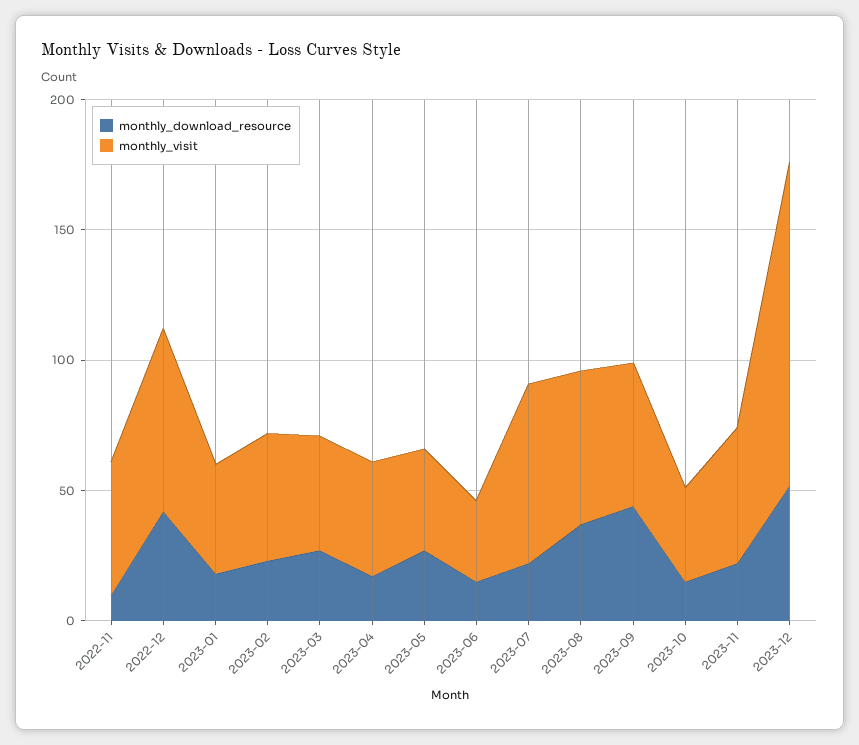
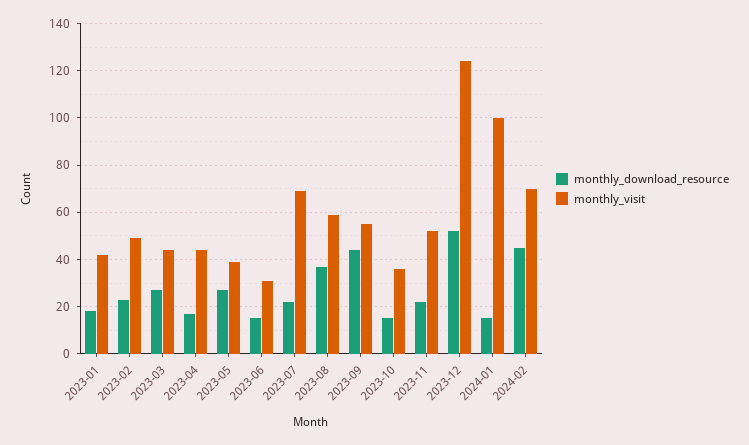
monthly_download_resource, 2022-11: 10 -> none
monthly_visit, 2022-11: 50 -> none
monthly_download_resource, 2022-12: 40 -> none
monthly_visit, 2022-12: 70 -> none
monthly_download_resource, 2024-01: none -> 15
monthly_visit, 2024-01: none -> 100
monthly_download_resource, 2024-02: none -> 45
monthly_visit, 2024-02: none -> 70

